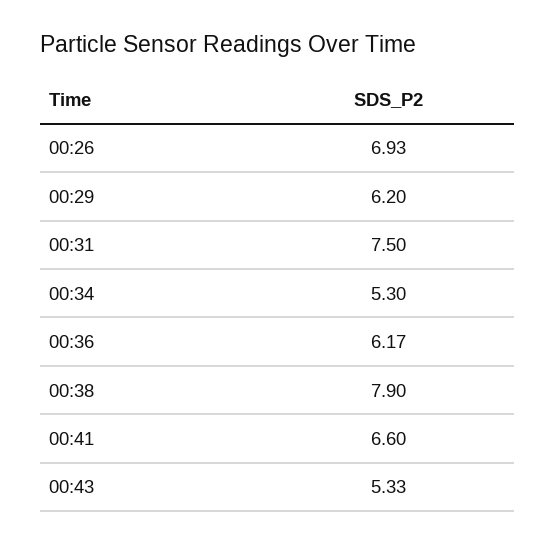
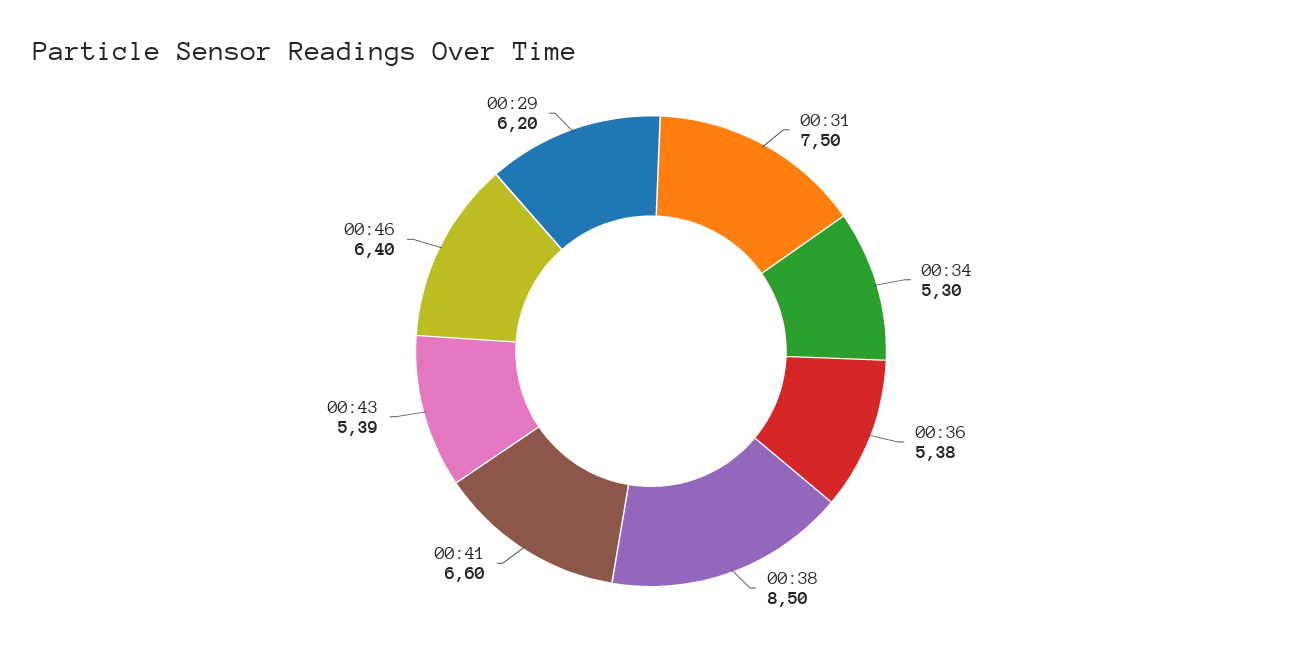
00:26: 6.93 -> none
00:36: 6.17 -> 5.38
00:38: 7.9 -> 8.5
00:43: 5.33 -> 5.39
00:46: none -> 6.4

